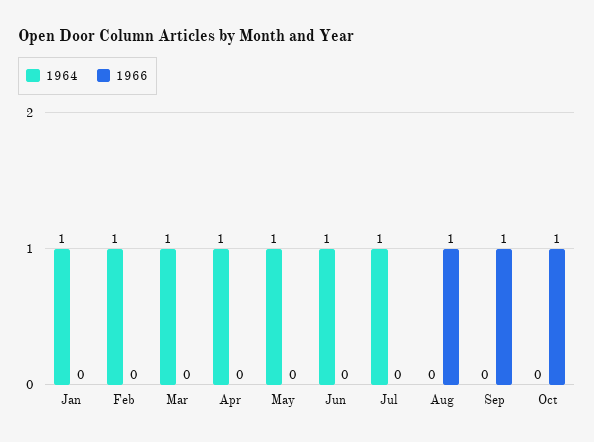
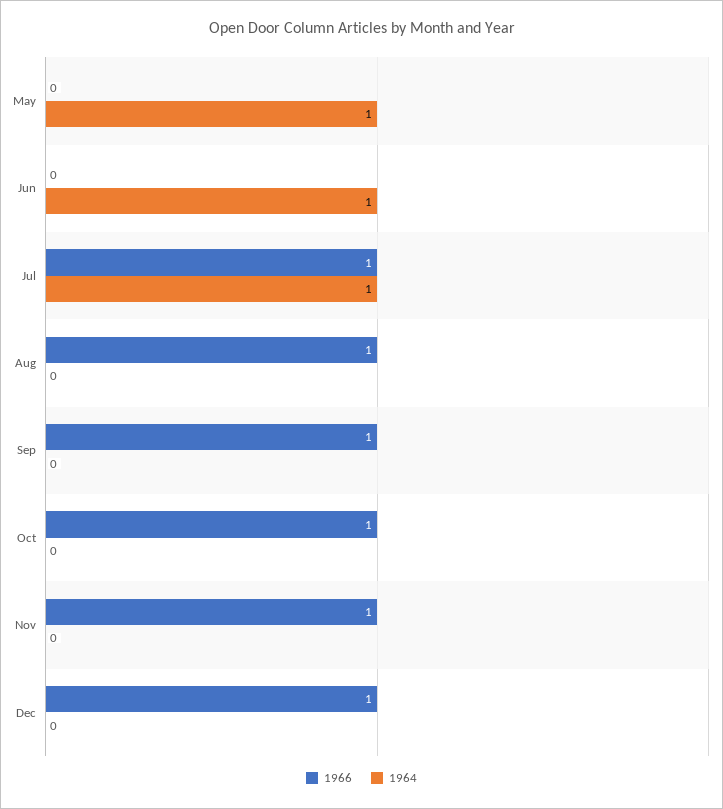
1964, Jan: 1 -> none
1966, Jan: 0 -> none
1964, Feb: 1 -> none
1966, Feb: 0 -> none
1964, Mar: 1 -> none
1966, Mar: 0 -> none
1964, Apr: 1 -> none
1966, Apr: 0 -> none
1966, Jul: 0 -> 1
1966, Nov: none -> 1
1964, Nov: none -> 0
1966, Dec: none -> 1
1964, Dec: none -> 0

